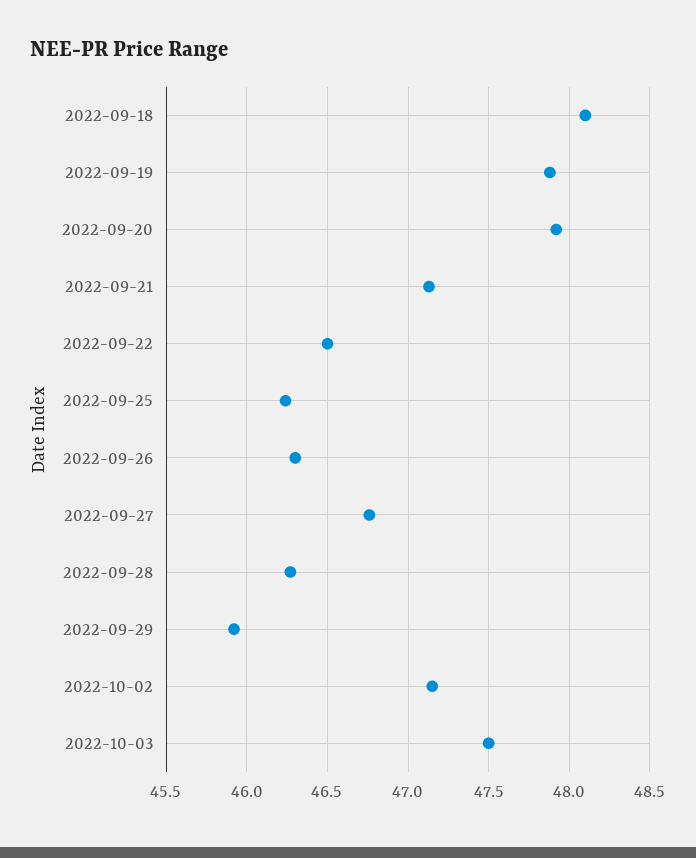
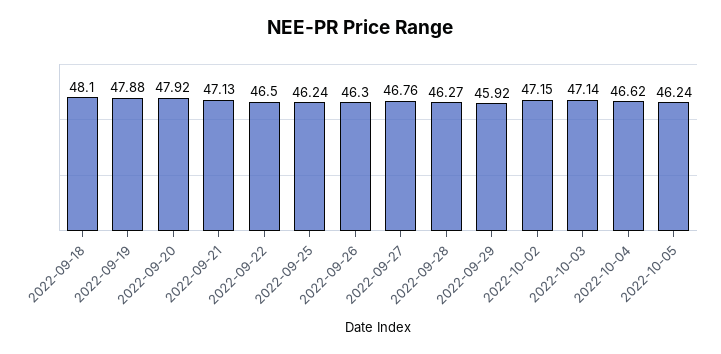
2022-10-03: 47.5 -> 47.14
2022-10-04: none -> 46.62
2022-10-05: none -> 46.24

